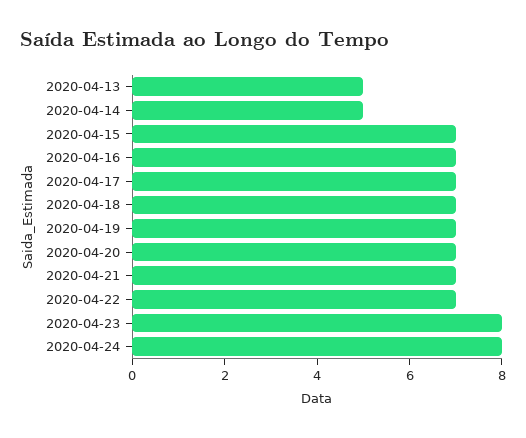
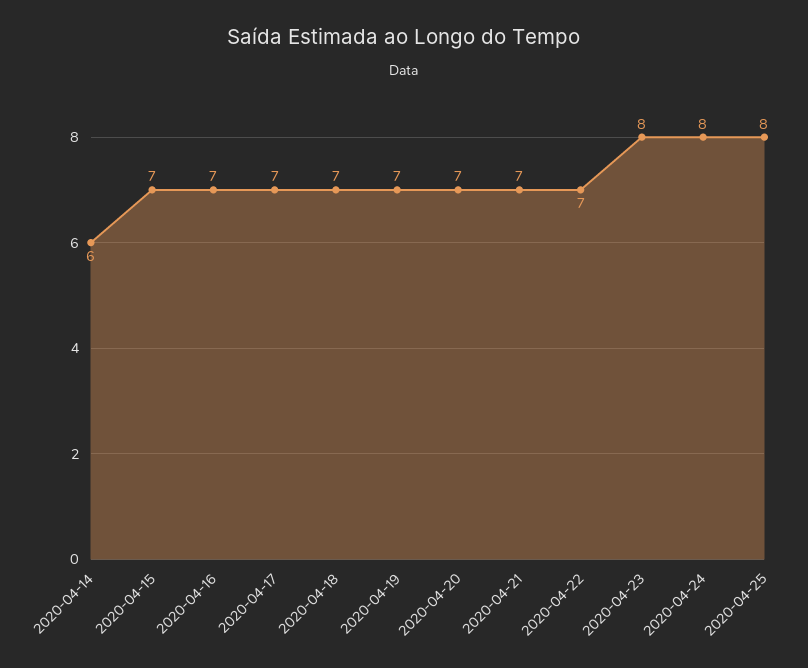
2020-04-13: 5 -> none
2020-04-14: 5 -> 6
2020-04-25: none -> 8

